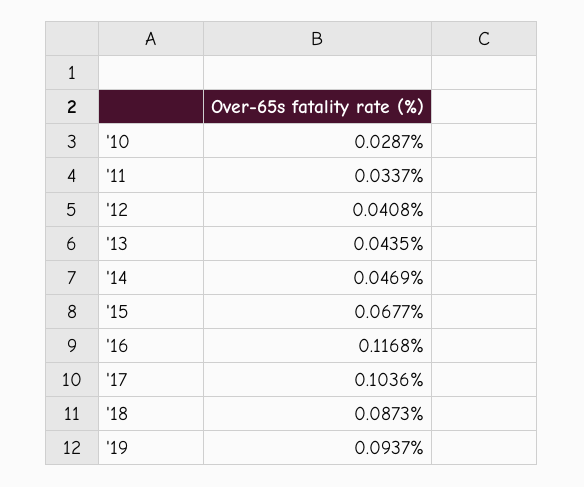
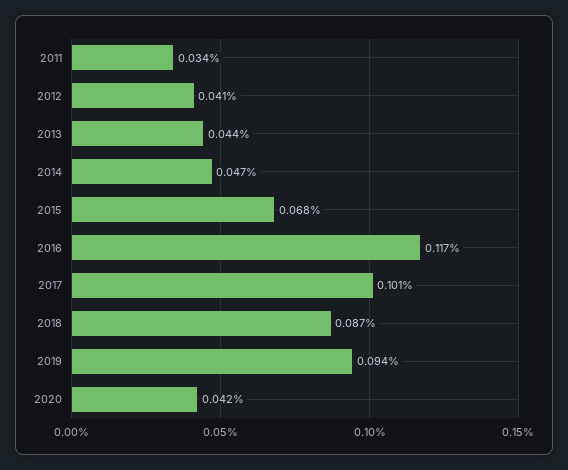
'10: 0.0287 -> none
'17: 0.1036 -> 0.101
2020: none -> 0.042

